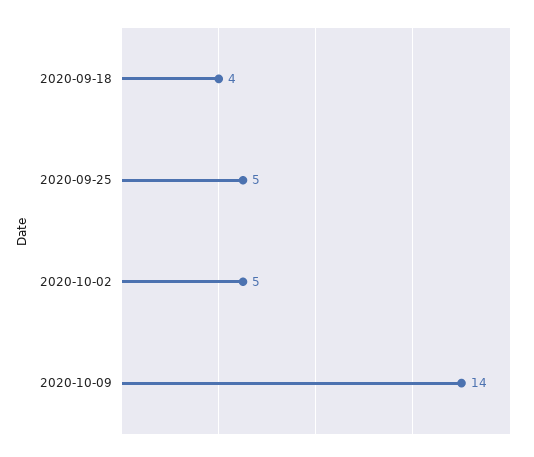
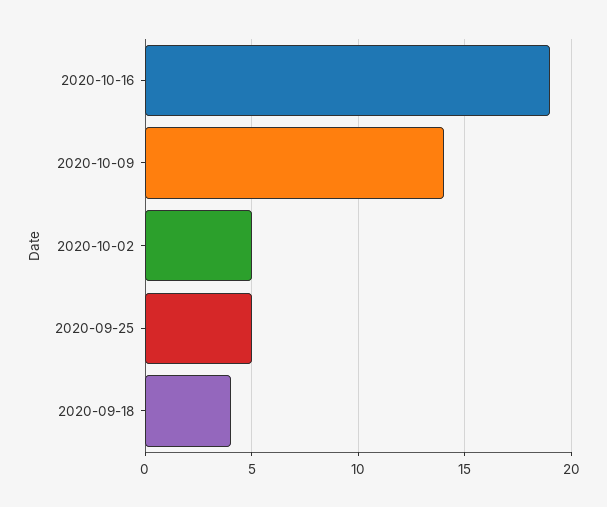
2020-10-16: none -> 19

